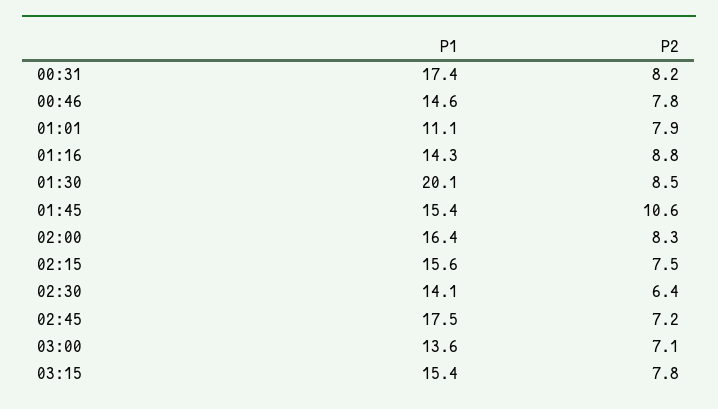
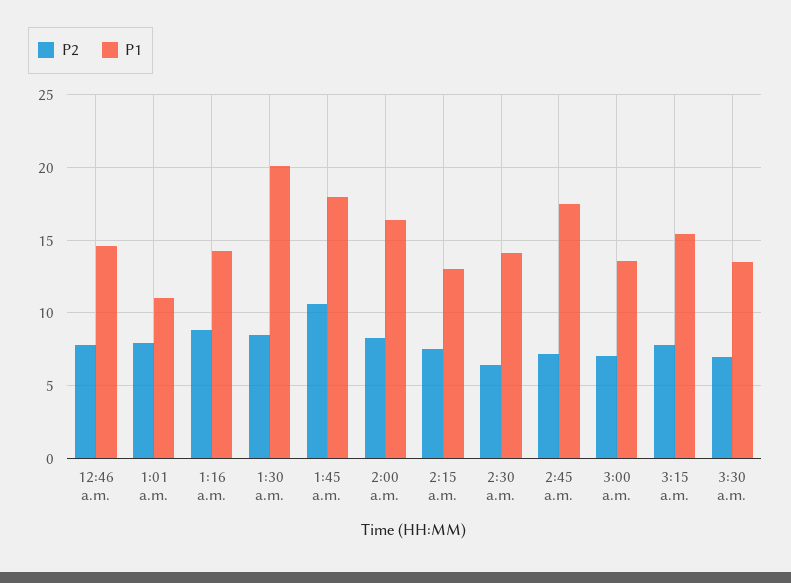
P1, 00:31: 17.4 -> none
P2, 00:31: 8.2 -> none
P1, 01:45: 15.4 -> 18
P1, 02:15: 15.6 -> 13
P2, 3:30 a.m.: none -> 7
P1, 3:30 a.m.: none -> 13.5

